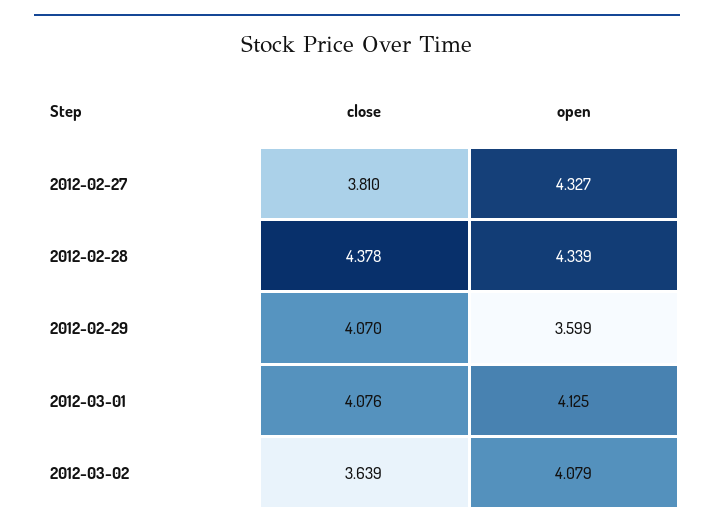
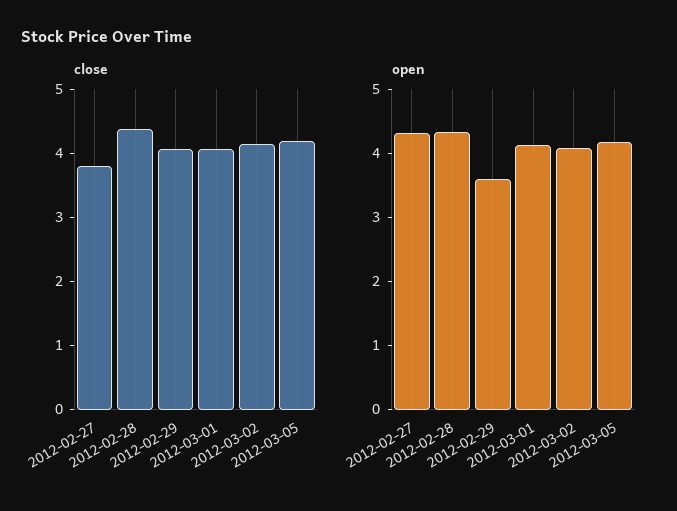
close, 2012-03-02: 3.639 -> 4.2
close, 2012-03-05: none -> 4.2
open, 2012-03-05: none -> 4.2

